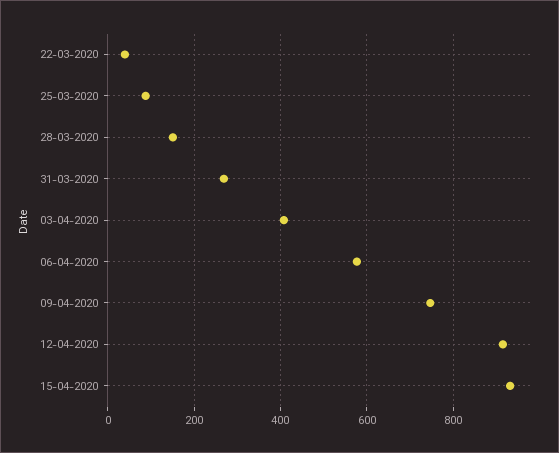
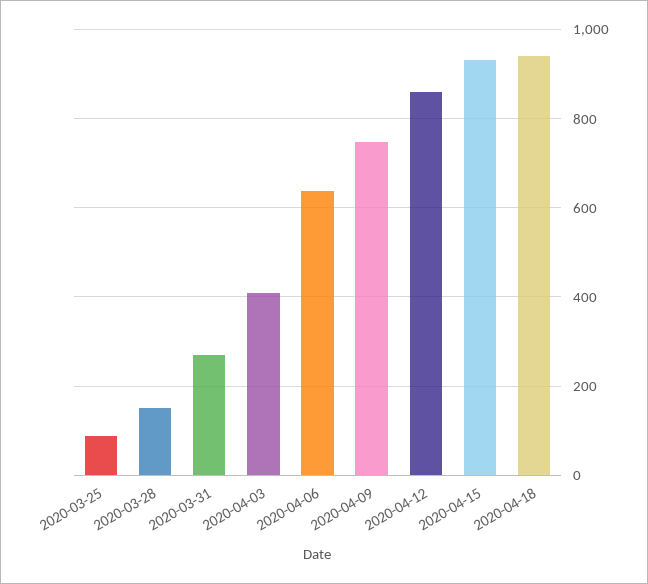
22-03-2020: 40 -> none
06-04-2020: 580 -> 640
12-04-2020: 920 -> 860
2020-04-18: none -> 940

